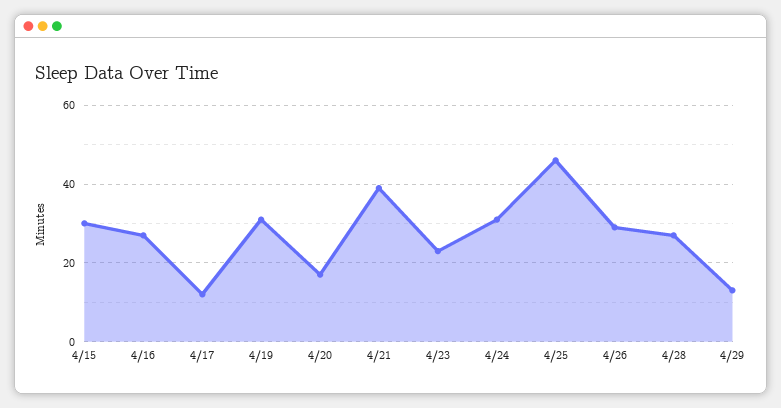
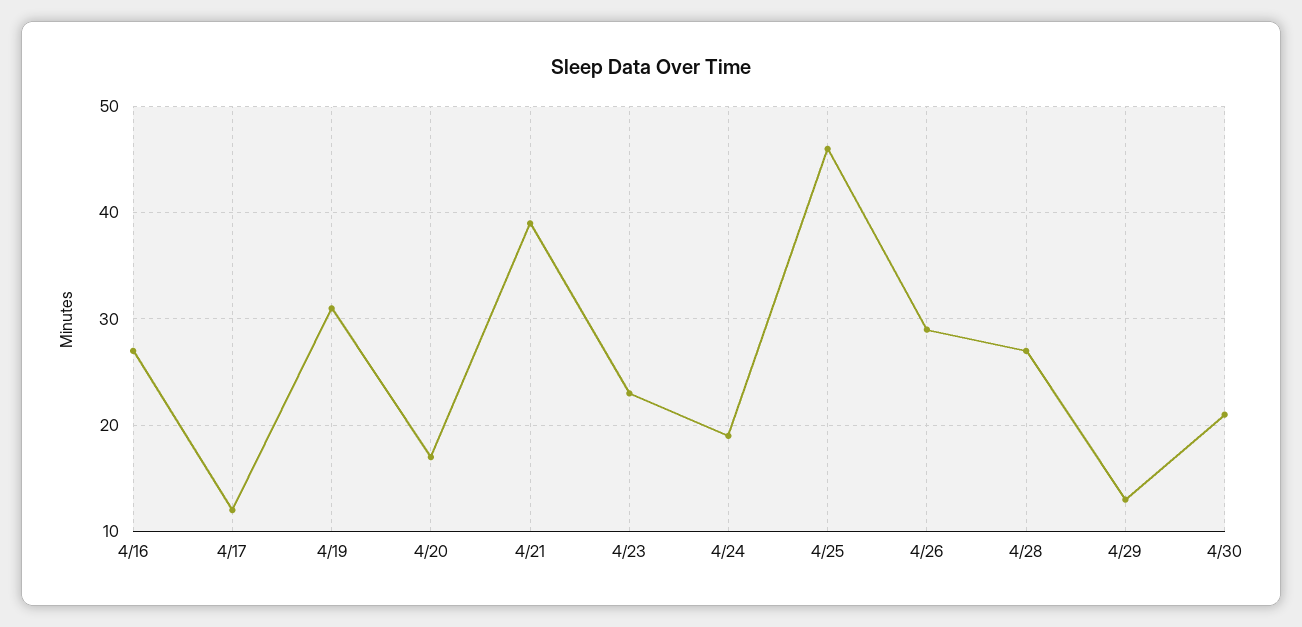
4/15: 30 -> none
4/24: 30 -> 19
4/30: none -> 21

